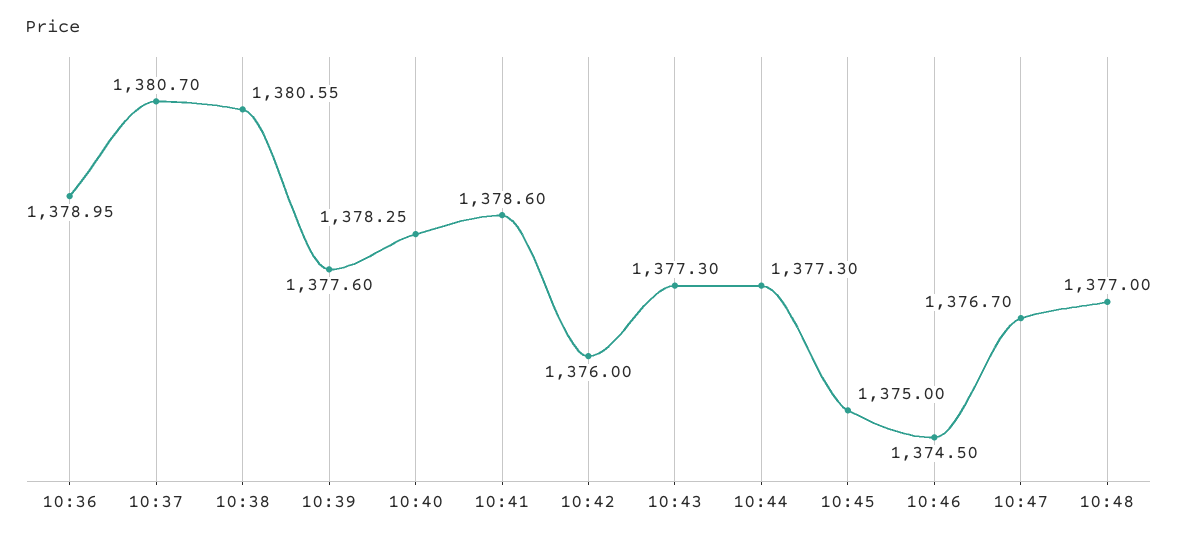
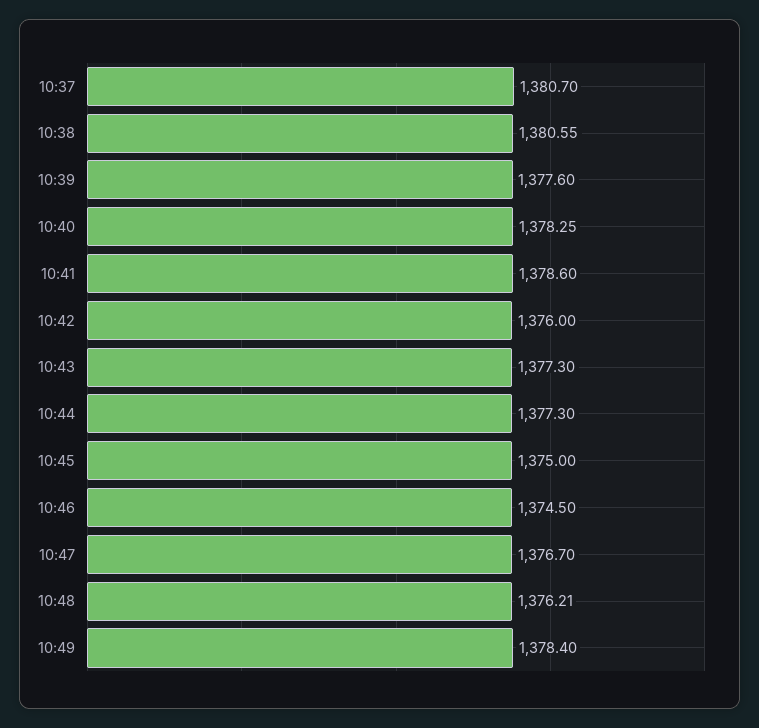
10:36: 1378.95 -> none
10:48: 1377 -> 1376.21
10:49: none -> 1378.4

